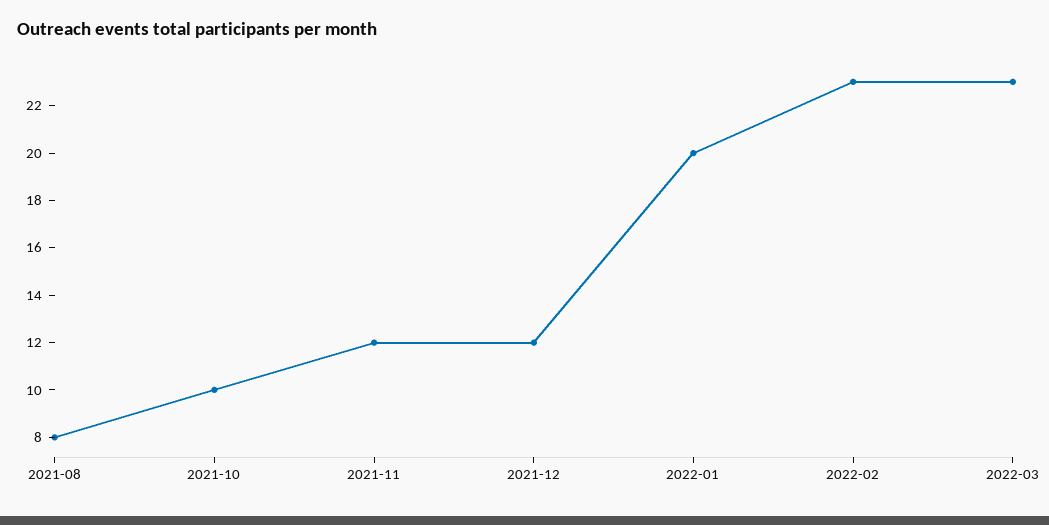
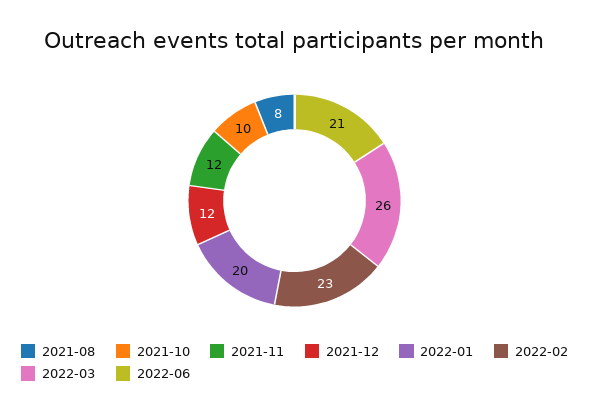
2022-03: 23 -> 26
2022-06: none -> 21

